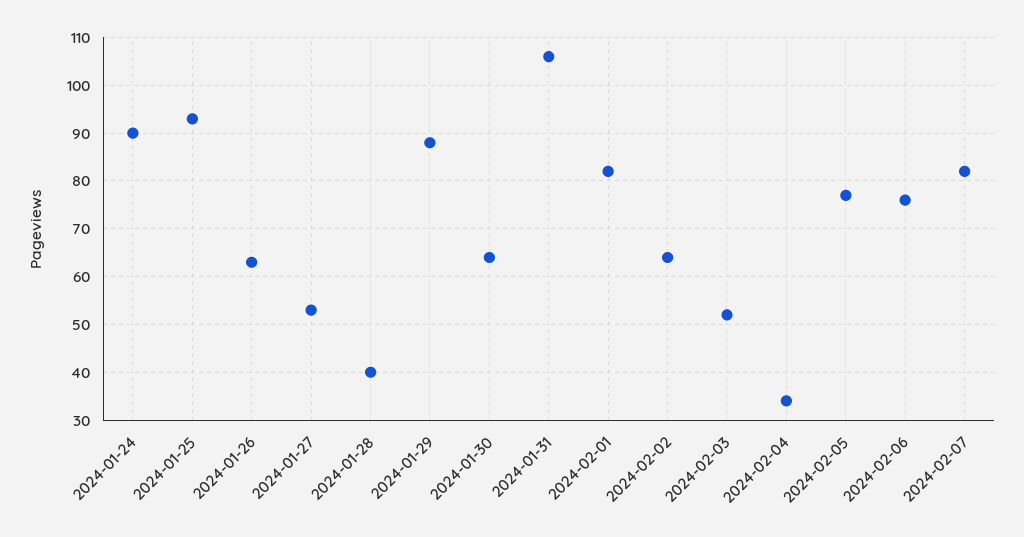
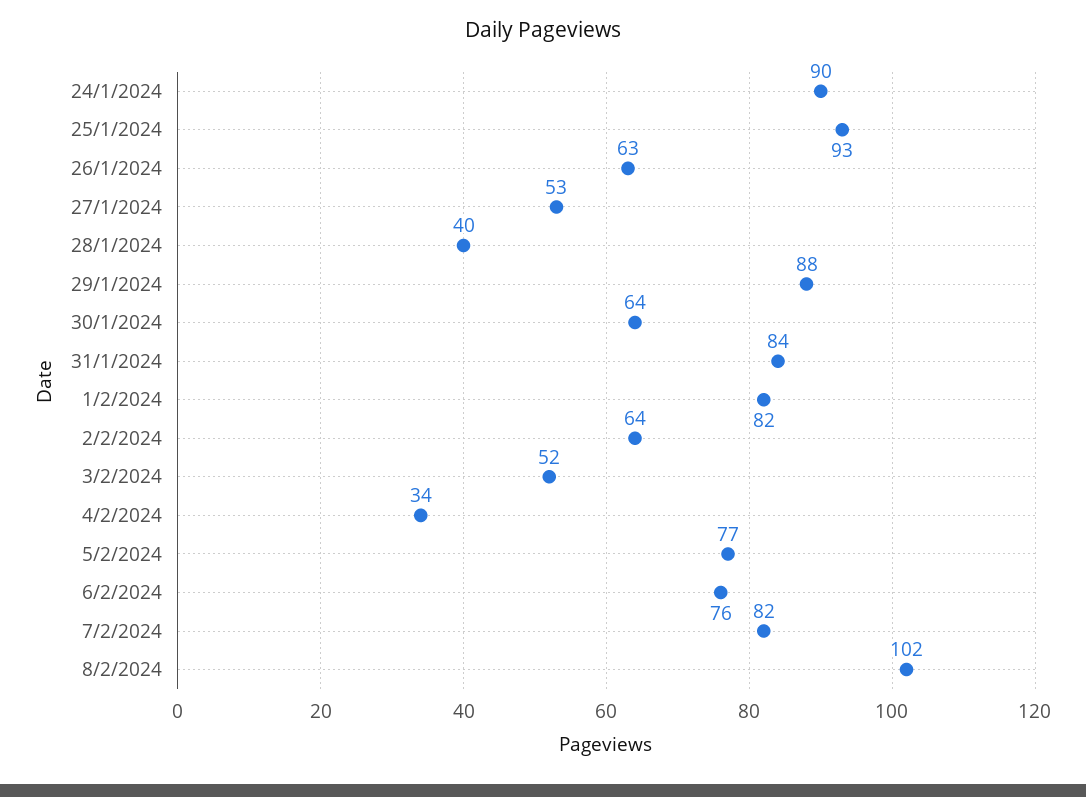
2024-01-31: 105 -> 84
8/2/2024: none -> 102

